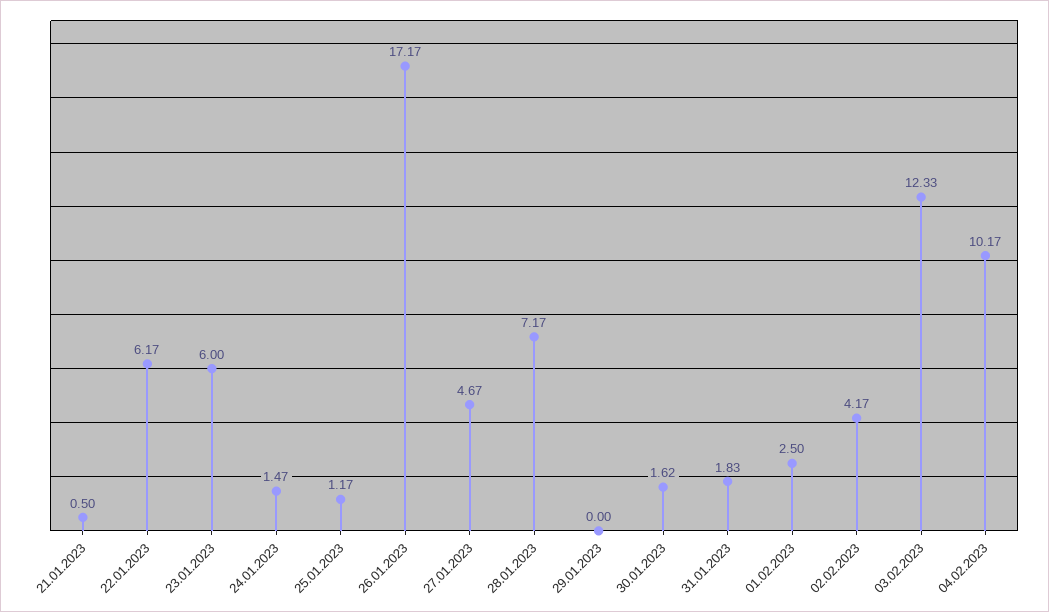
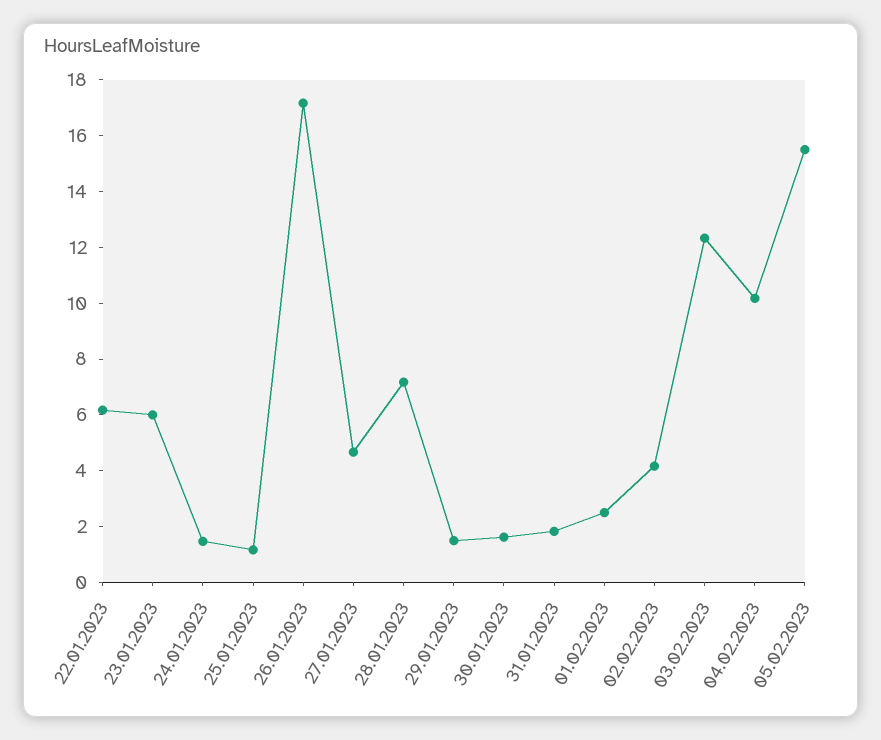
21.01.2023: 0.5 -> none
29.01.2023: 0 -> 1.5
05.02.2023: none -> 15.5

